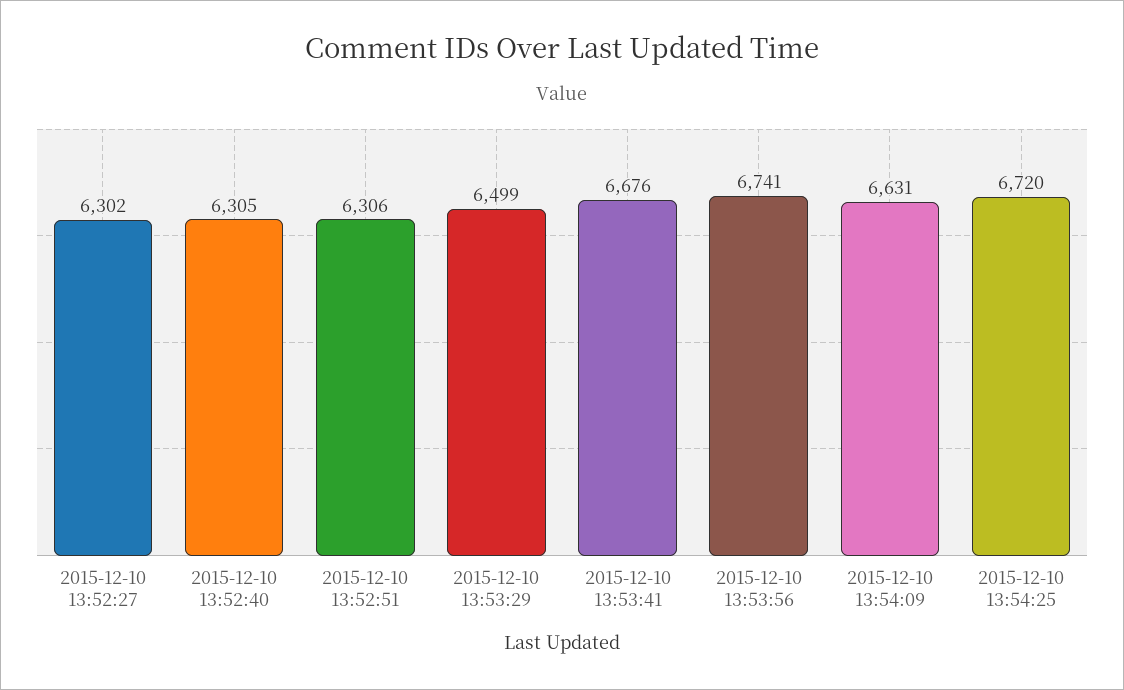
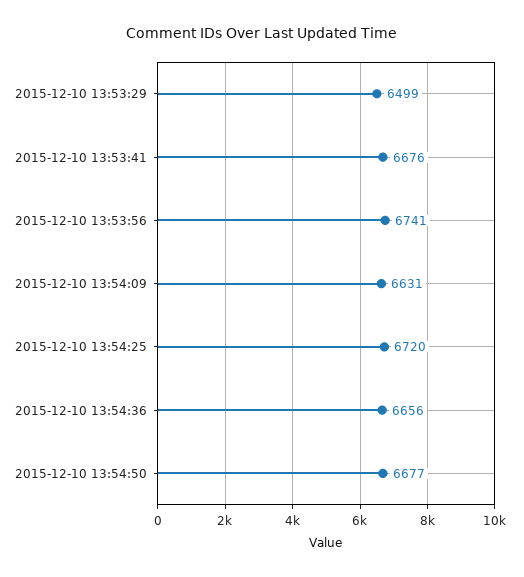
2015-12-10 13:52:27: 6302 -> none
2015-12-10 13:52:40: 6305 -> none
2015-12-10 13:52:51: 6306 -> none
2015-12-10 13:54:36: none -> 6656
2015-12-10 13:54:50: none -> 6677

